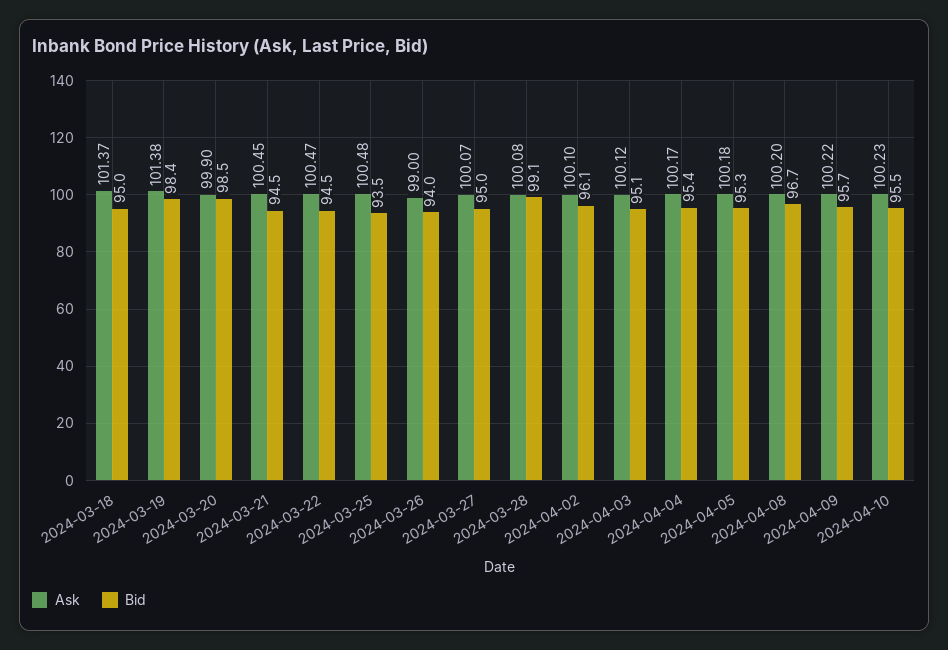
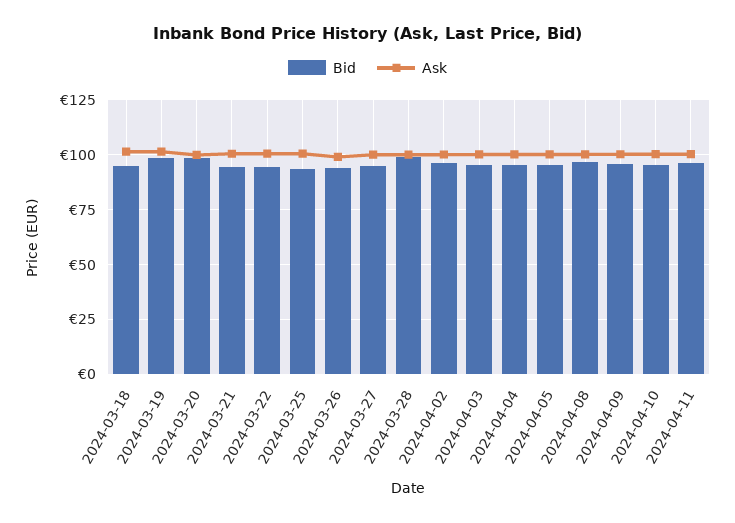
Bid, 2024-04-11: none -> 95
Ask, 2024-04-11: none -> 100

